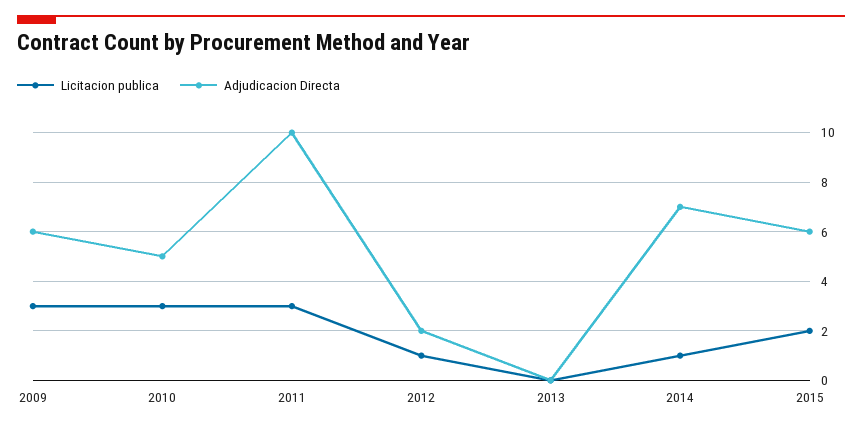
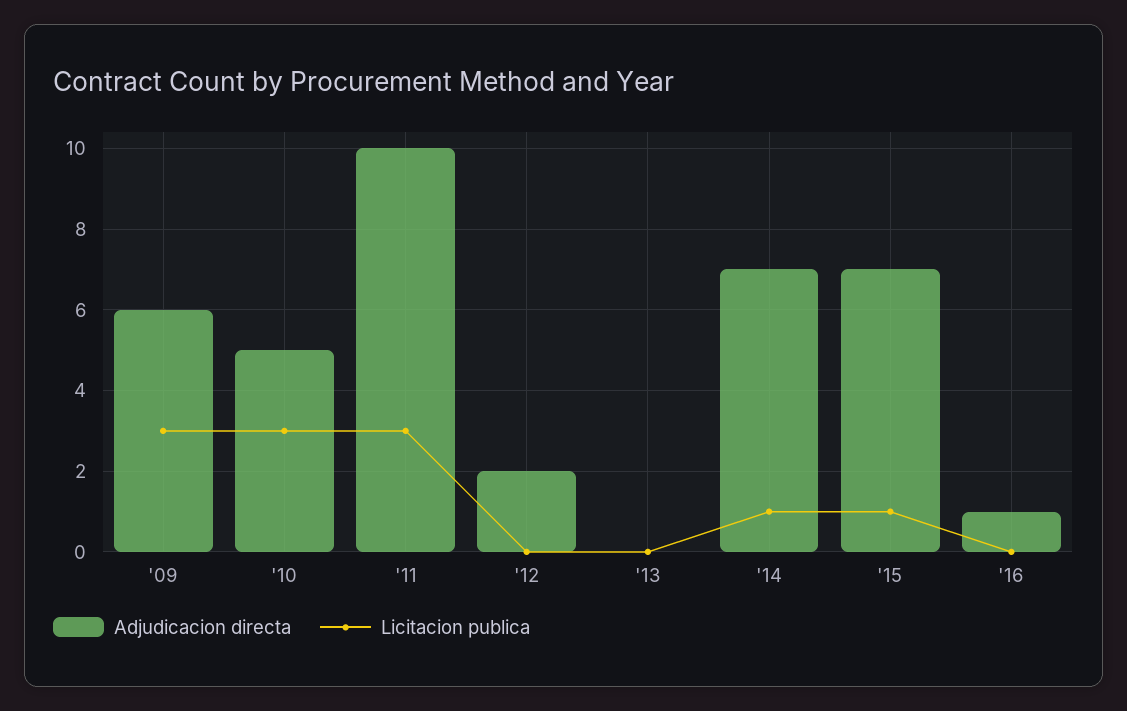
Licitacion publica, 2012: 1 -> 0
Licitacion publica, 2015: 2 -> 1
Adjudicacion Directa, 2015: 6 -> 7
Adjudicacion Directa, '16: none -> 1
Licitacion publica, '16: none -> 0

